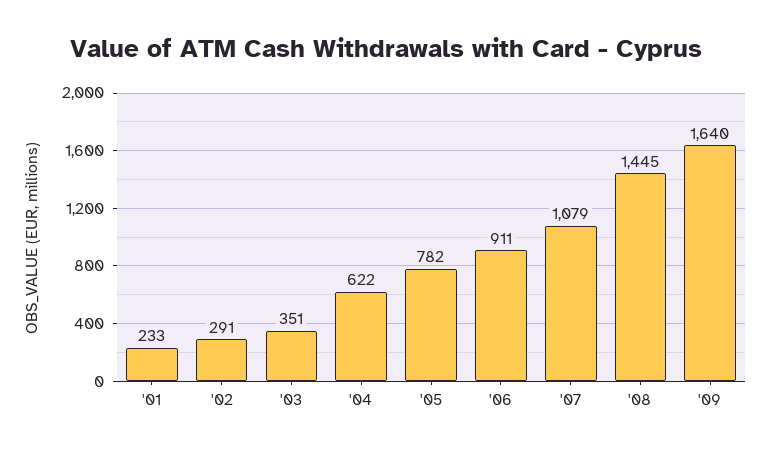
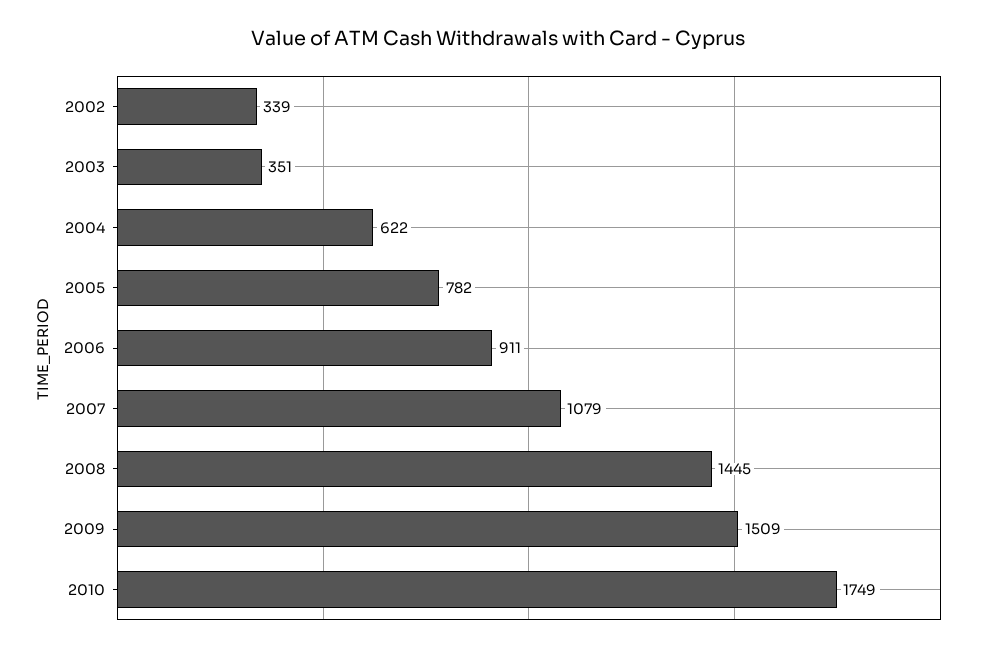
'01: 233 -> none
'02: 291 -> 339
'09: 1640 -> 1509
2010: none -> 1749

